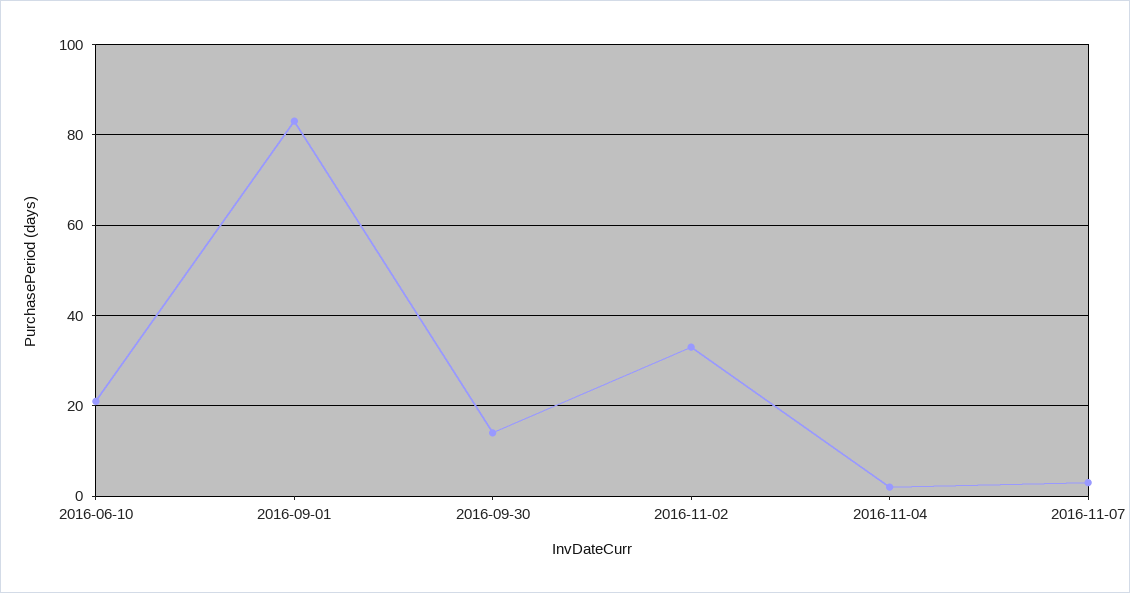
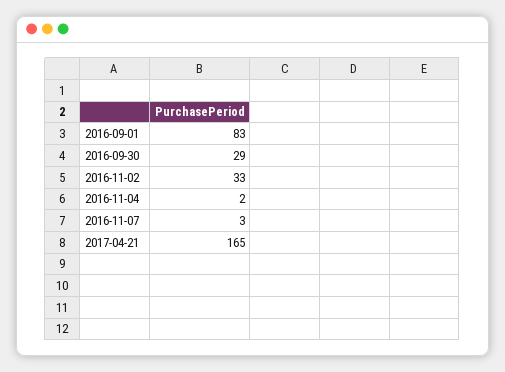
2016-06-10: 20 -> none
2016-09-30: 15 -> 29
2017-04-21: none -> 165

